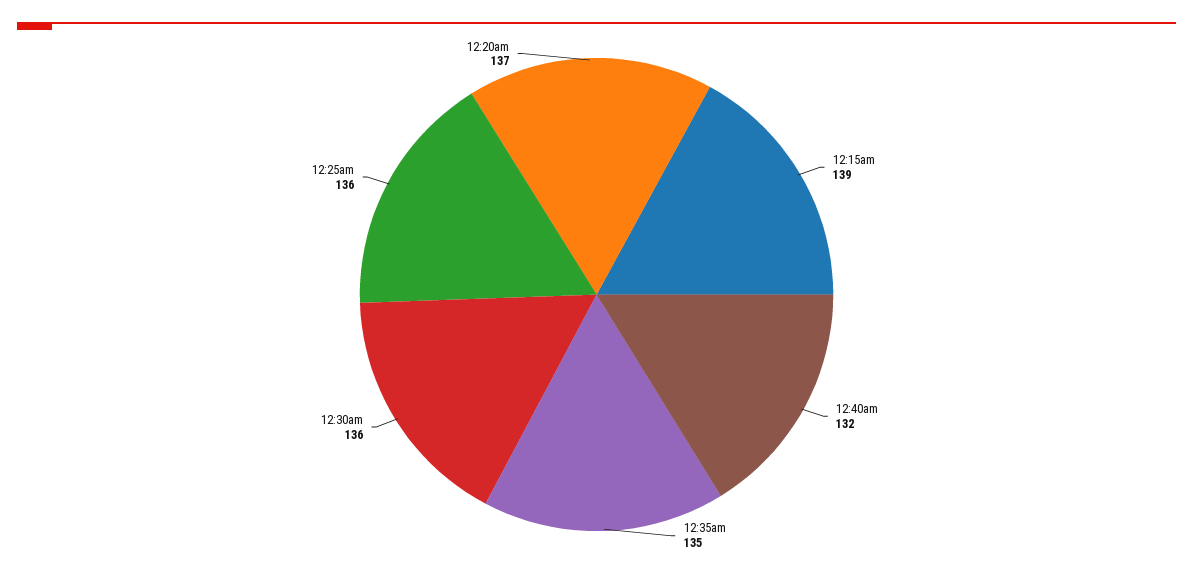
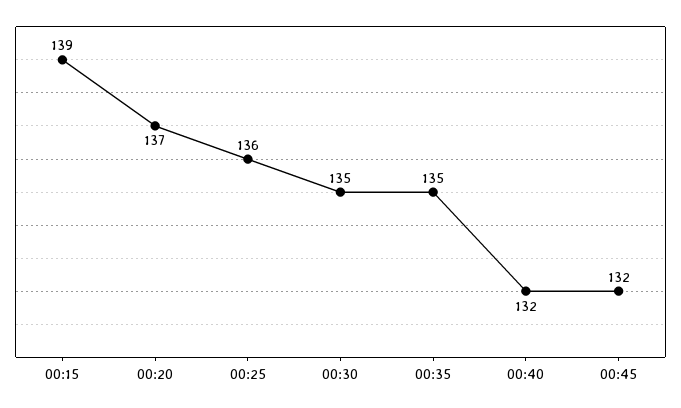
12:30am: 136 -> 135
00:45: none -> 132

